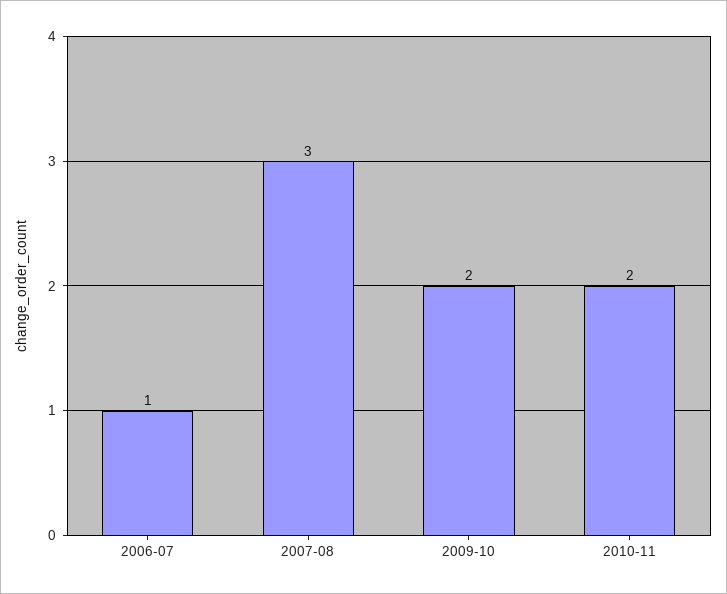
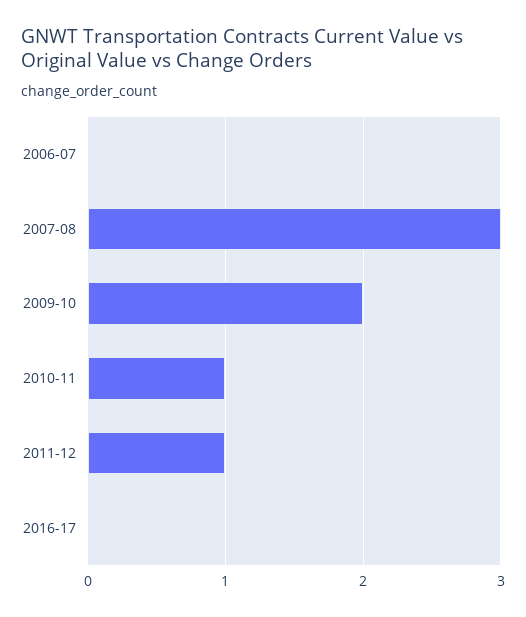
2006-07: 1 -> 0
2010-11: 2 -> 1
2011-12: none -> 1
2016-17: none -> 0

